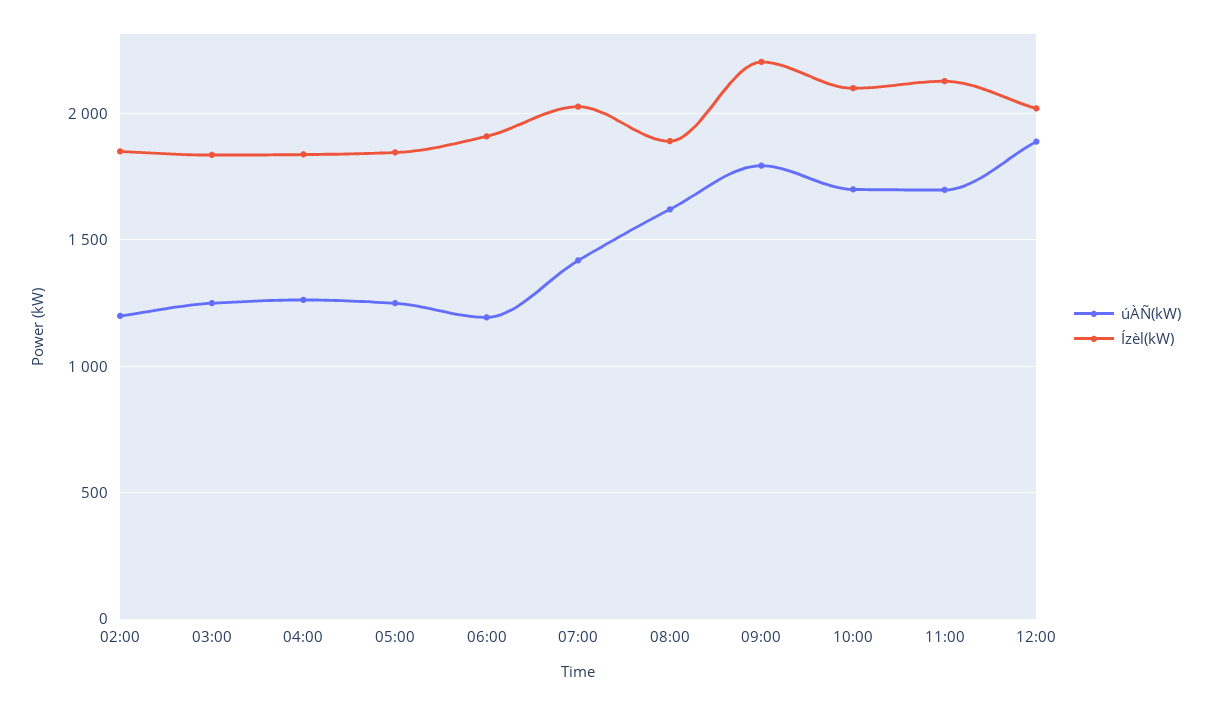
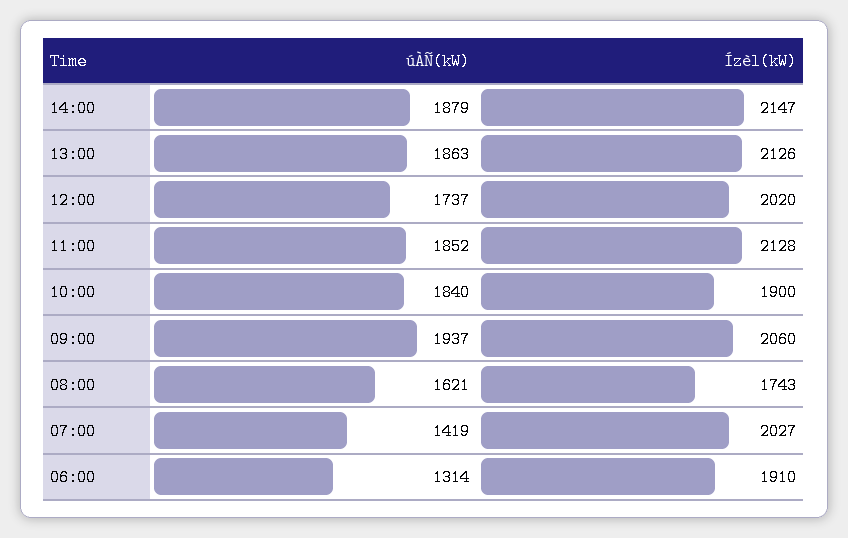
úÀÑ(kW), 02:00: 1200 -> none
Ízèl(kW), 02:00: 1850 -> none
úÀÑ(kW), 03:00: 1250 -> none
Ízèl(kW), 03:00: 1850 -> none
úÀÑ(kW), 04:00: 1250 -> none
Ízèl(kW), 04:00: 1850 -> none
úÀÑ(kW), 05:00: 1250 -> none
Ízèl(kW), 05:00: 1850 -> none
úÀÑ(kW), 06:00: 1200 -> 1314
Ízèl(kW), 08:00: 1900 -> 1743
úÀÑ(kW), 09:00: 1800 -> 1937
Ízèl(kW), 09:00: 2200 -> 2060
úÀÑ(kW), 10:00: 1700 -> 1840
Ízèl(kW), 10:00: 2100 -> 1900
úÀÑ(kW), 11:00: 1700 -> 1852
úÀÑ(kW), 12:00: 1900 -> 1737
úÀÑ(kW), 14:00: none -> 1879
Ízèl(kW), 14:00: none -> 2147
úÀÑ(kW), 13:00: none -> 1863
Ízèl(kW), 13:00: none -> 2126

